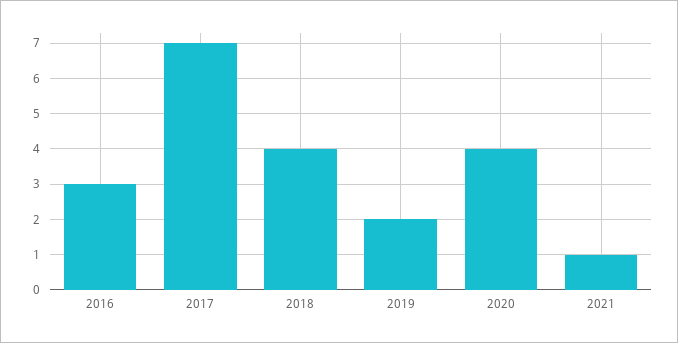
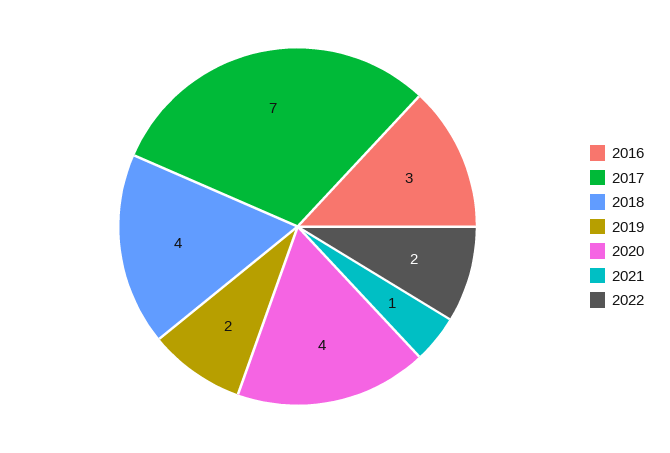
2022: none -> 2

